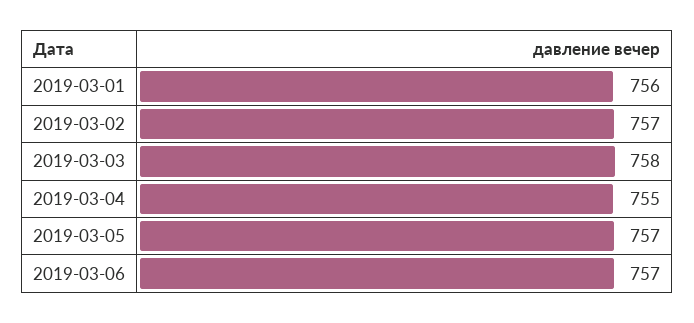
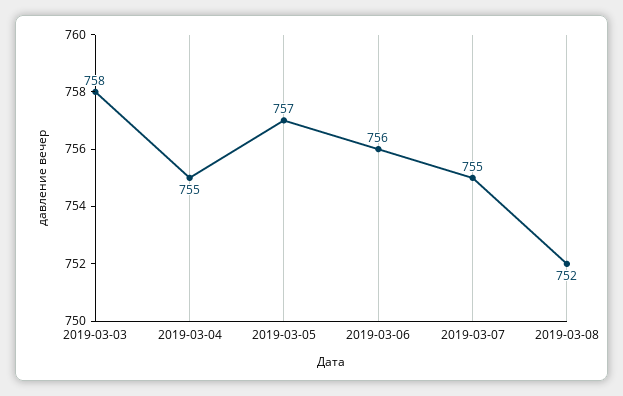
2019-03-01: 756 -> none
2019-03-02: 757 -> none
2019-03-06: 757 -> 756
2019-03-07: none -> 755
2019-03-08: none -> 752

